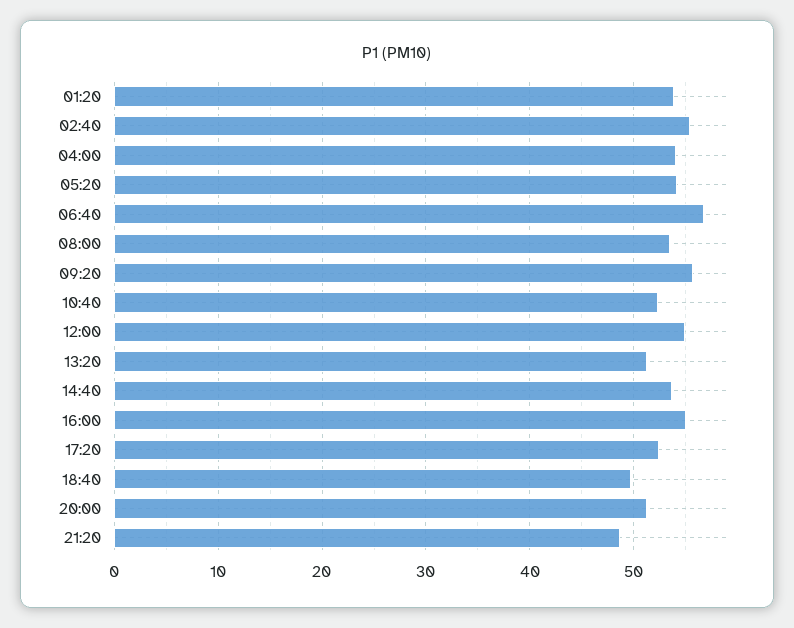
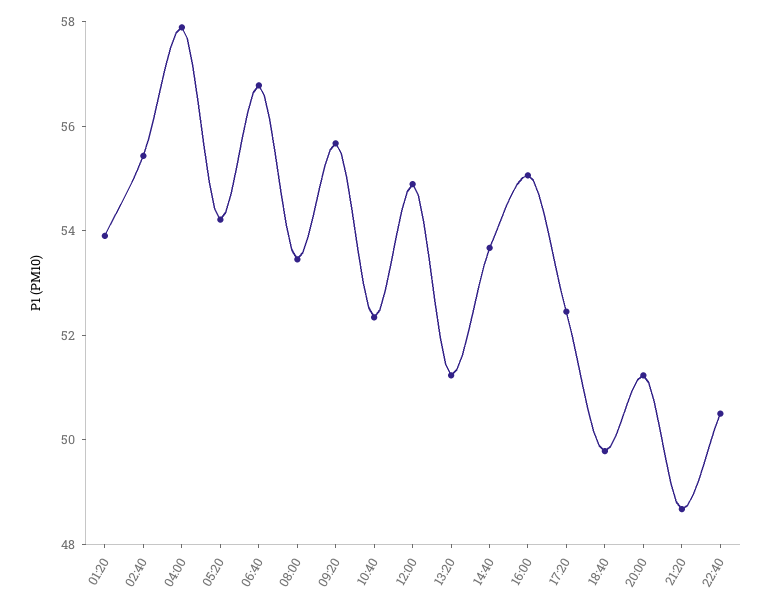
04:00: 54 -> 58
22:40: none -> 50.5

